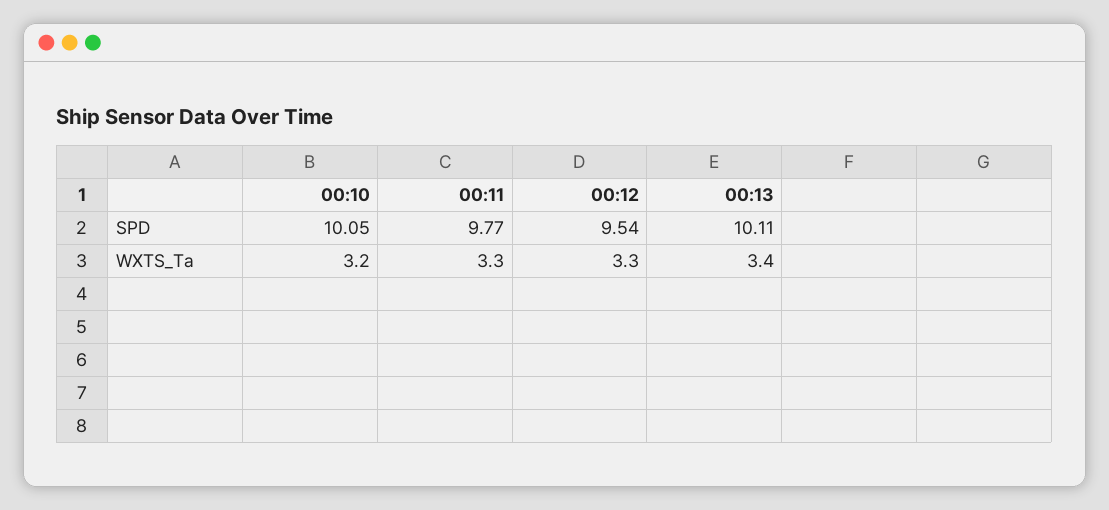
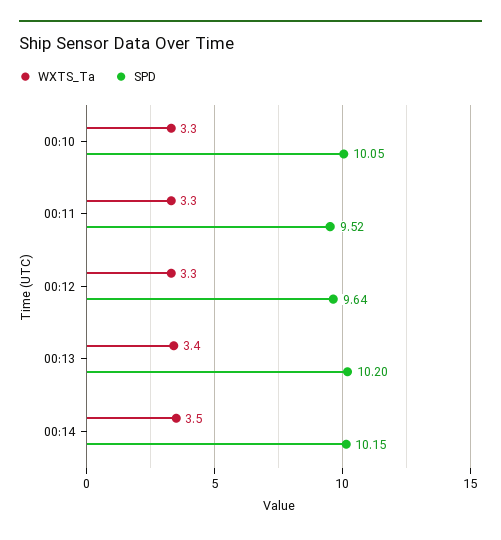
SPD, 00:11: 9.77 -> 9.52
SPD, 00:12: 9.54 -> 9.64
SPD, 00:13: 10.11 -> 10.2
WXTS_Ta, 00:10: 3.2 -> 3.3
WXTS_Ta, 00:14: none -> 3.5
SPD, 00:14: none -> 10.15

